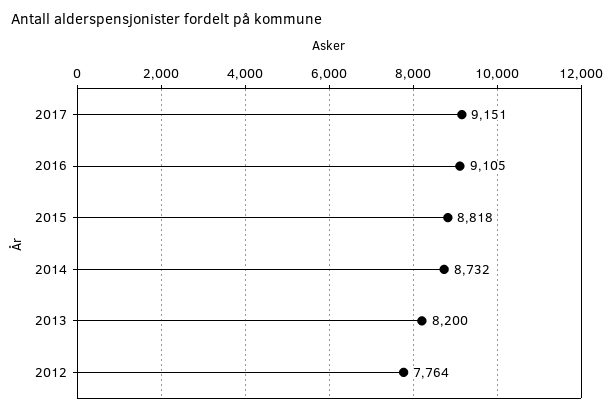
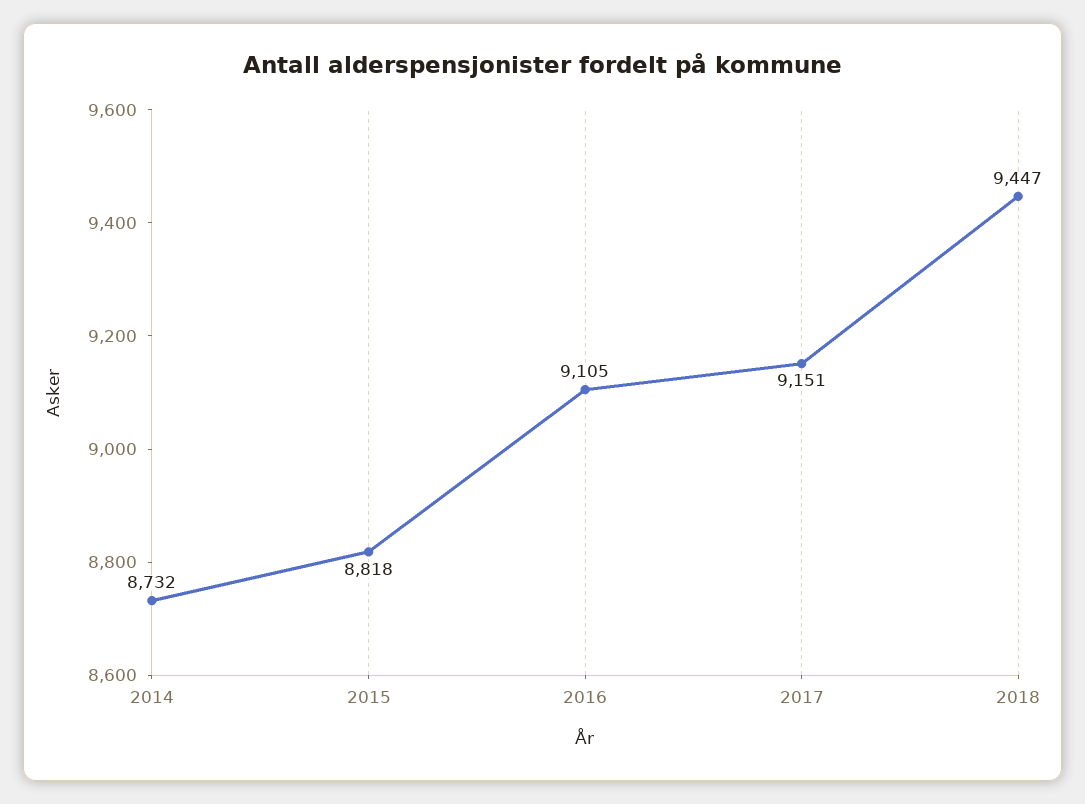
2013: 8200 -> none
2012: 7764 -> none
2018: none -> 9447

